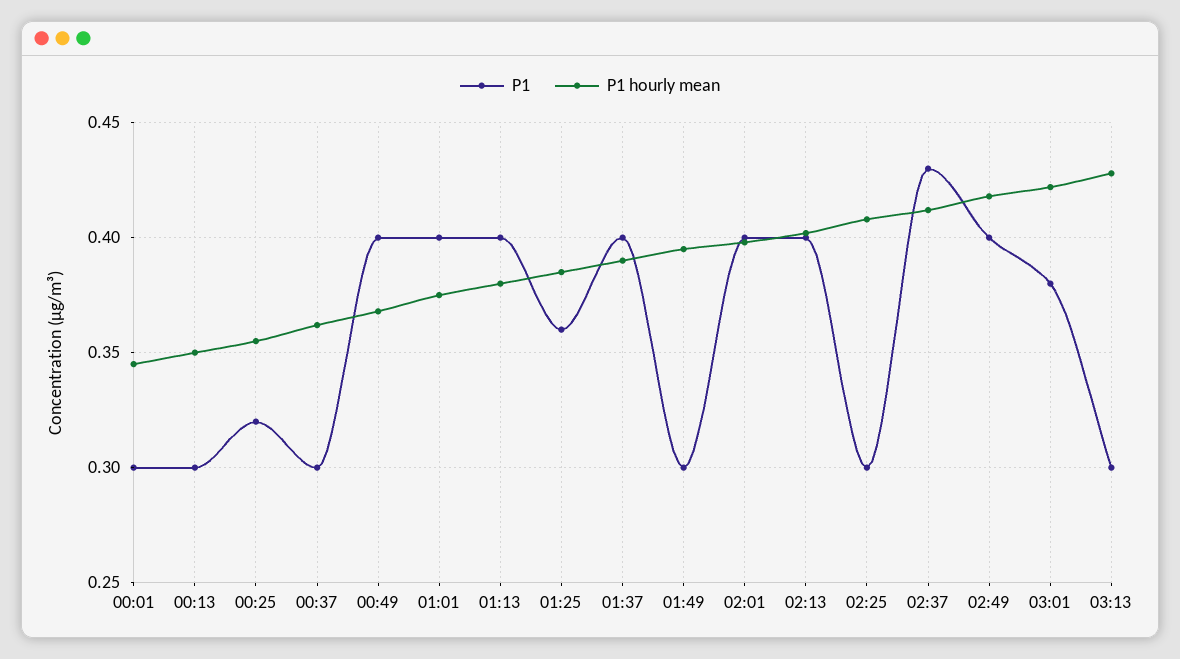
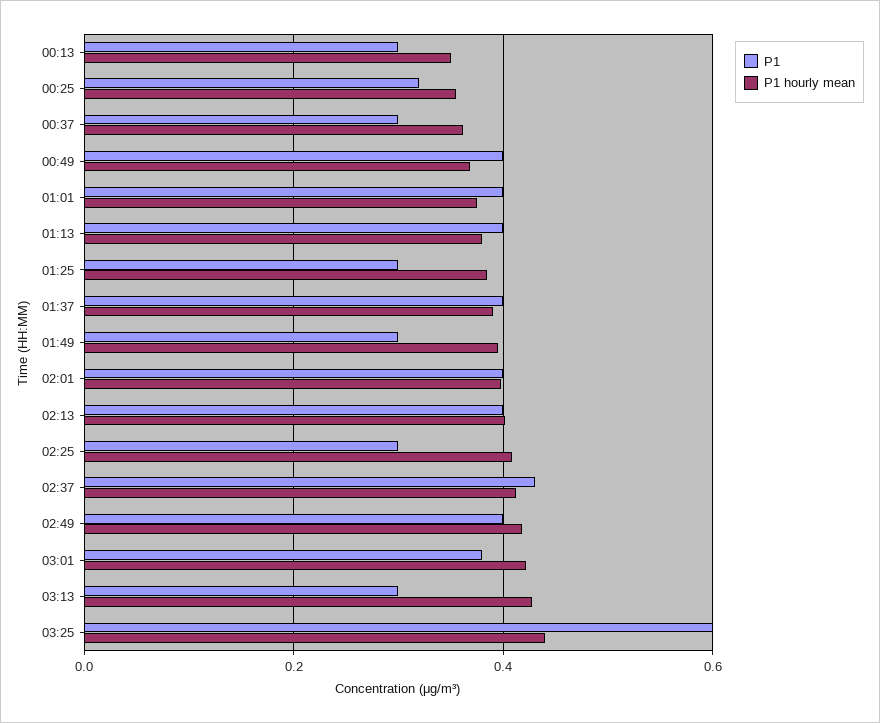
P1, 00:01: 0.3 -> none
P1 hourly mean, 00:01: 0.345 -> none
P1, 01:25: 0.36 -> 0.3
P1, 03:25: none -> 0.6
P1 hourly mean, 03:25: none -> 0.44

